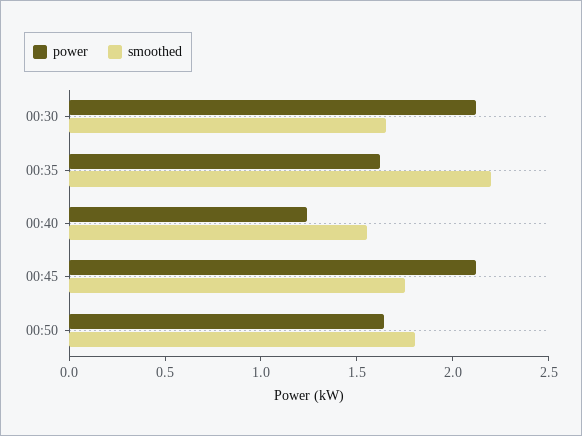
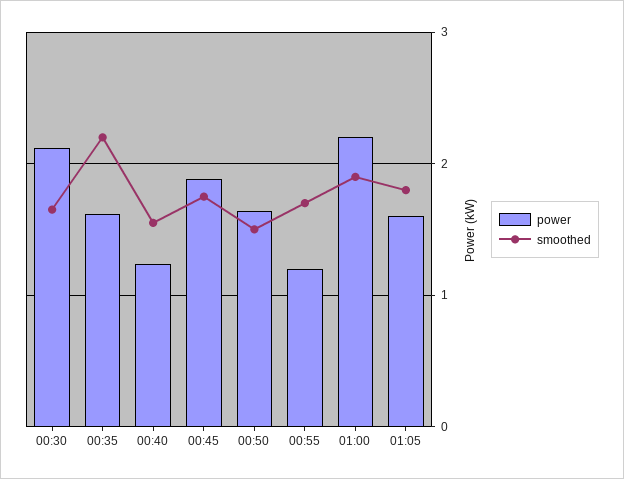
power, 00:45: 2.1 -> 1.9
smoothed, 00:50: 1.8 -> 1.5
power, 00:55: none -> 1.2
smoothed, 00:55: none -> 1.7
power, 01:00: none -> 2.2
smoothed, 01:00: none -> 1.9
power, 01:05: none -> 1.6
smoothed, 01:05: none -> 1.8

